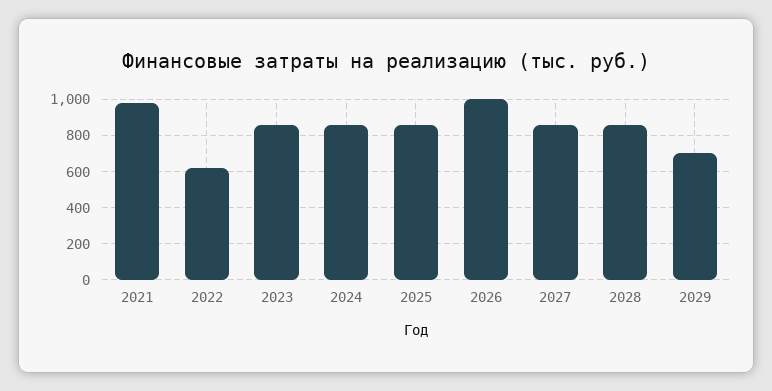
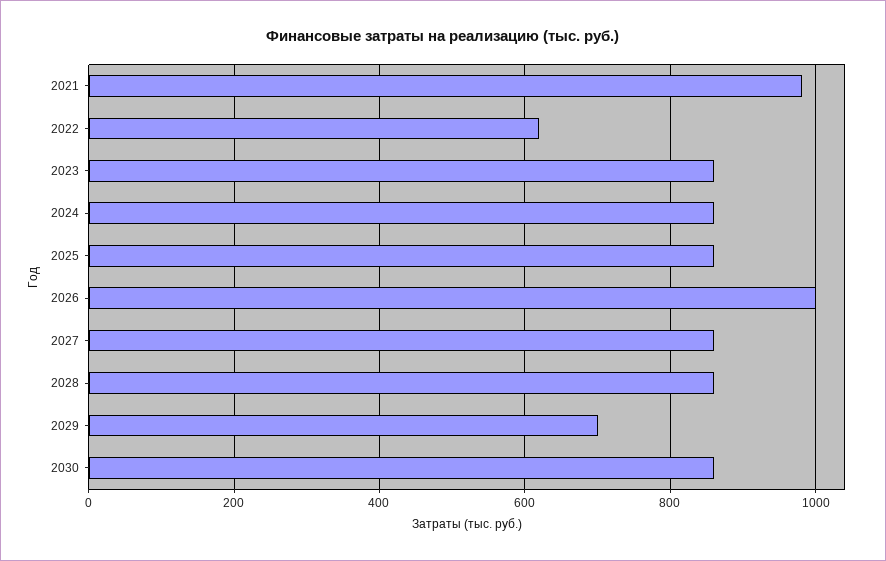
2030: none -> 860

